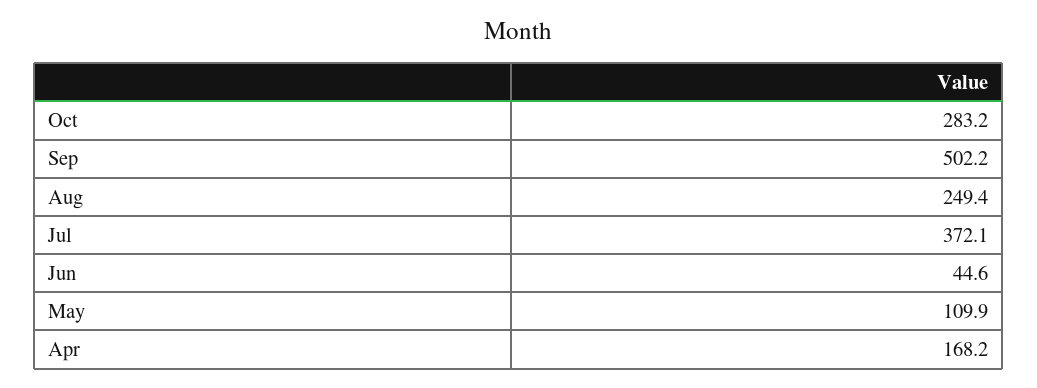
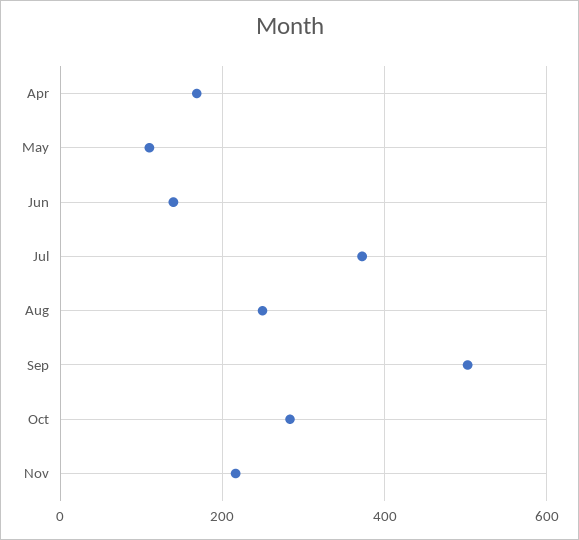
Jun: 44.6 -> 140
Nov: none -> 220

